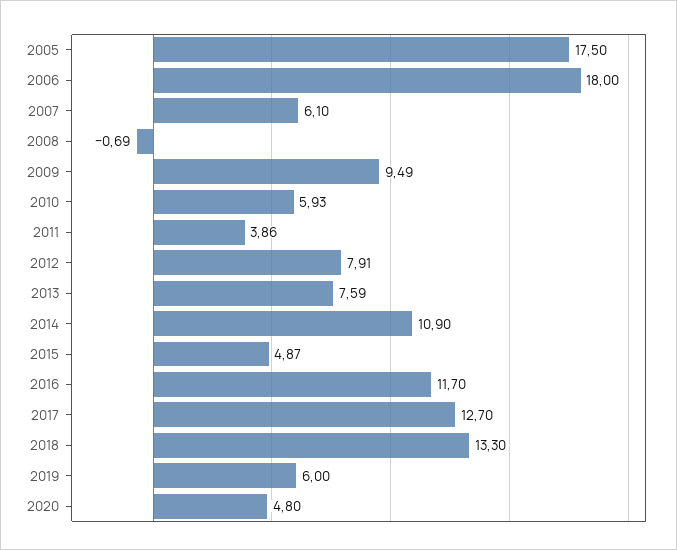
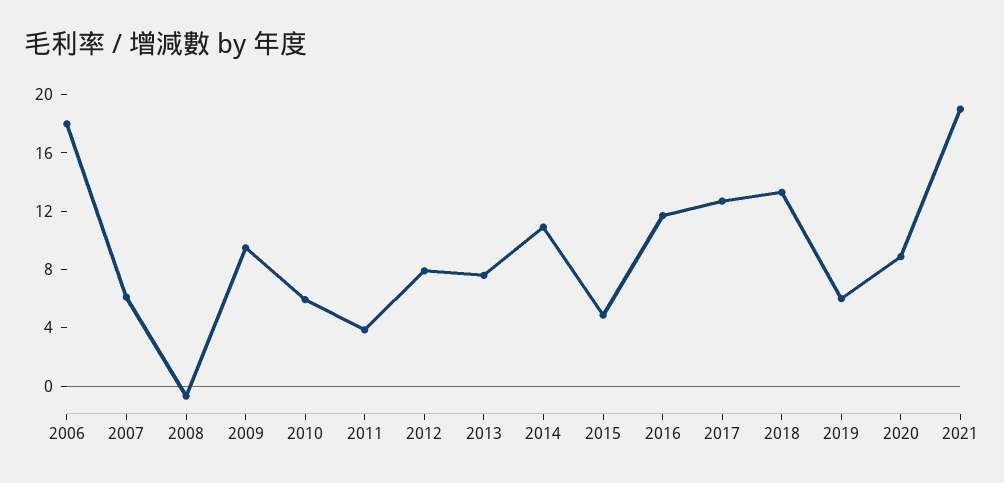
2005: 17.5 -> none
2020: 4.8 -> 9
2021: none -> 19

